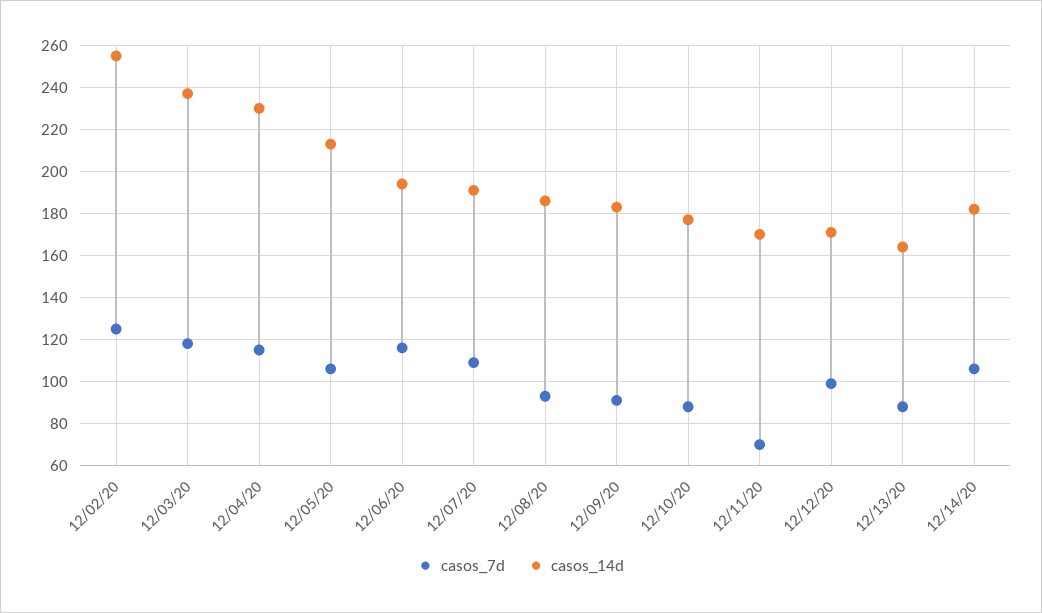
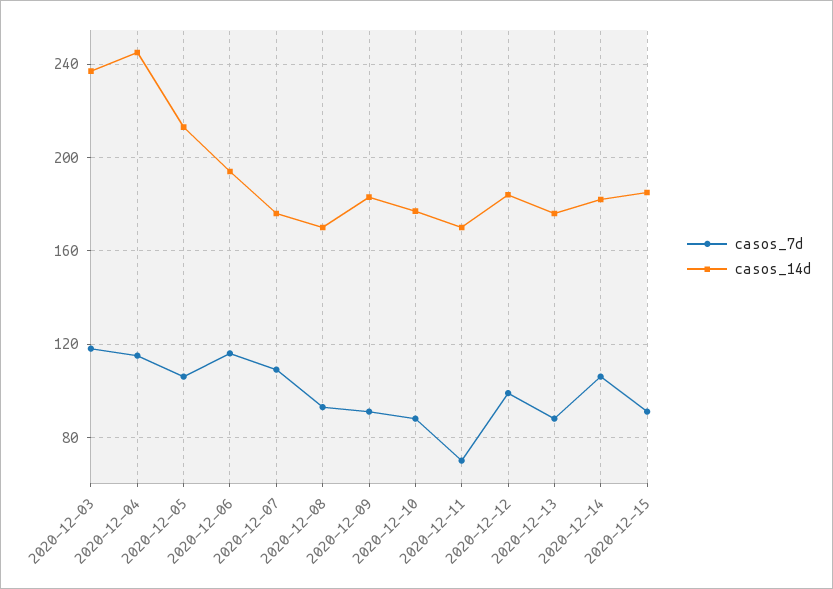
casos_7d, 12/02/20: 125 -> none
casos_14d, 12/02/20: 255 -> none
casos_14d, 12/04/20: 230 -> 245
casos_14d, 12/07/20: 190 -> 175
casos_14d, 12/08/20: 185 -> 170
casos_14d, 12/12/20: 170 -> 185
casos_14d, 12/13/20: 165 -> 175
casos_7d, 2020-12-15: none -> 90
casos_14d, 2020-12-15: none -> 185

